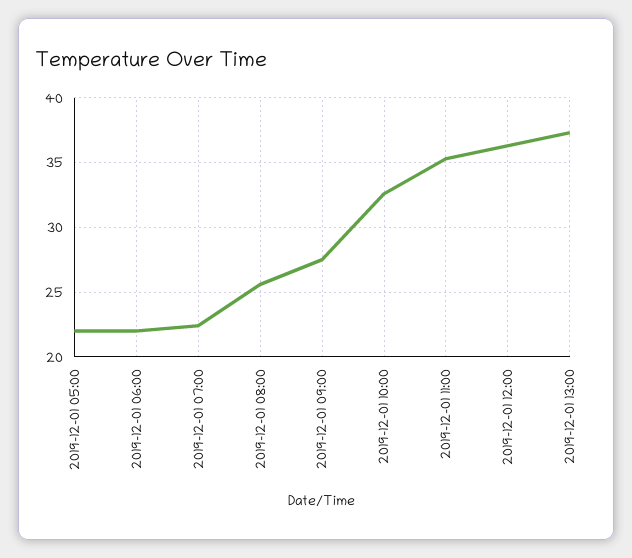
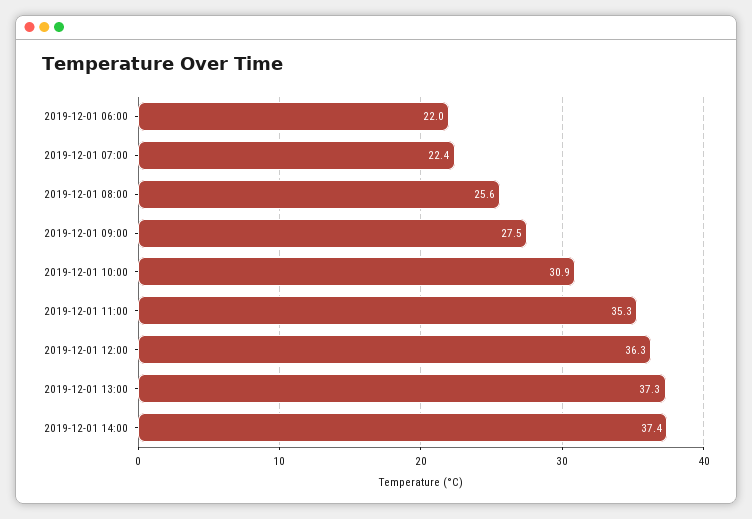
2019-12-01 05:00: 22 -> none
2019-12-01 10:00: 32.5 -> 30.9
2019-12-01 14:00: none -> 37.4

